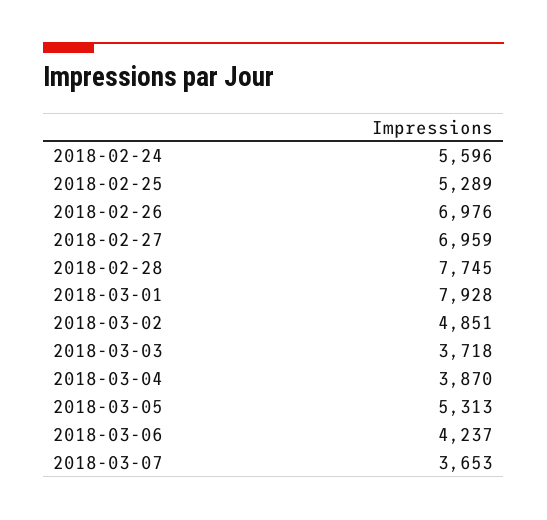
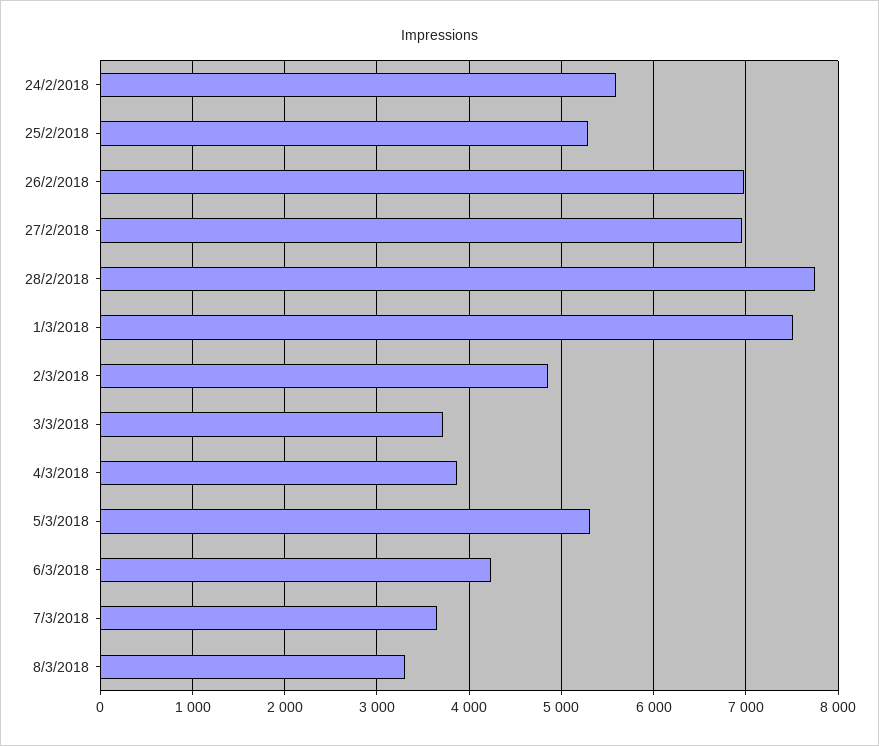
2018-03-01: 7928 -> 7500
8/3/2018: none -> 3300

